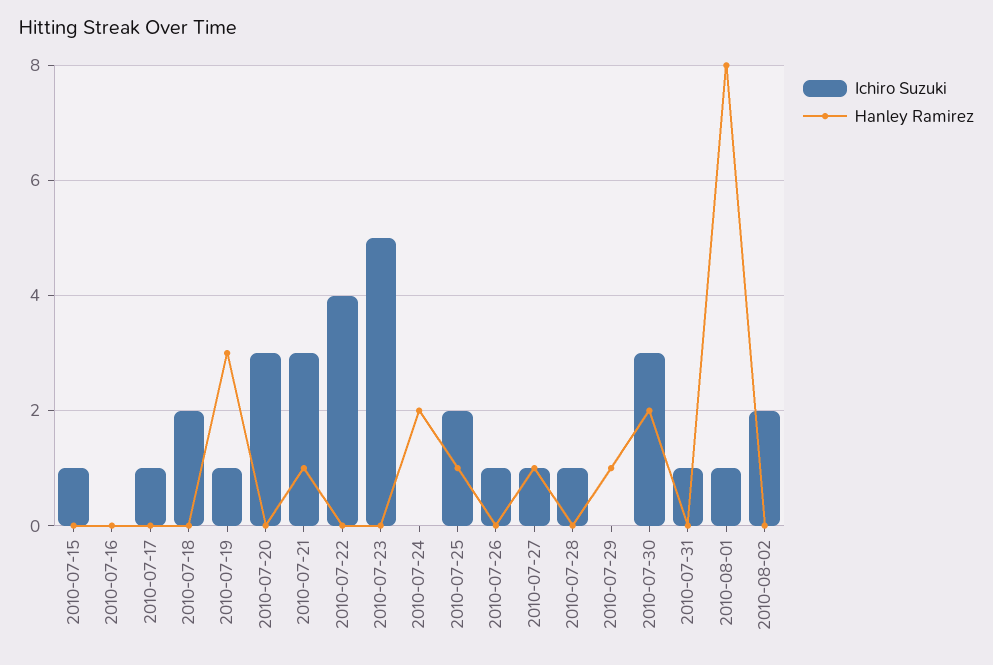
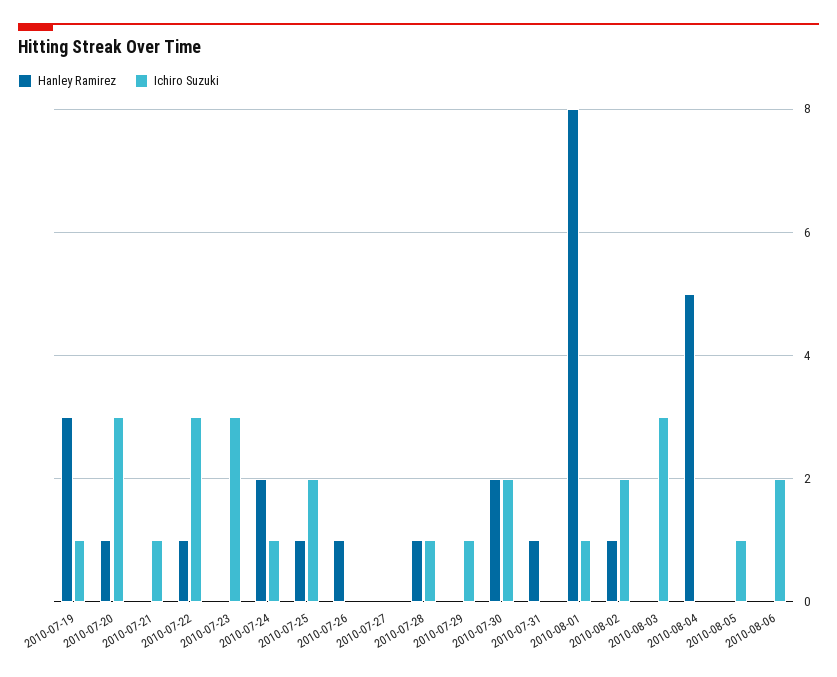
Ichiro Suzuki, 2010-07-15: 1 -> none
Hanley Ramirez, 2010-07-15: 0 -> none
Ichiro Suzuki, 2010-07-16: 0 -> none
Hanley Ramirez, 2010-07-16: 0 -> none
Ichiro Suzuki, 2010-07-17: 1 -> none
Hanley Ramirez, 2010-07-17: 0 -> none
Ichiro Suzuki, 2010-07-18: 2 -> none
Hanley Ramirez, 2010-07-18: 0 -> none
Hanley Ramirez, 2010-07-20: 0 -> 1
Ichiro Suzuki, 2010-07-21: 3 -> 1
Hanley Ramirez, 2010-07-21: 1 -> 0
Ichiro Suzuki, 2010-07-22: 4 -> 3
Hanley Ramirez, 2010-07-22: 0 -> 1
Ichiro Suzuki, 2010-07-23: 5 -> 3
Ichiro Suzuki, 2010-07-24: 0 -> 1
Ichiro Suzuki, 2010-07-26: 1 -> 0
Hanley Ramirez, 2010-07-26: 0 -> 1
Ichiro Suzuki, 2010-07-27: 1 -> 0
Hanley Ramirez, 2010-07-27: 1 -> 0
Hanley Ramirez, 2010-07-28: 0 -> 1
Ichiro Suzuki, 2010-07-29: 0 -> 1
Hanley Ramirez, 2010-07-29: 1 -> 0
Ichiro Suzuki, 2010-07-30: 3 -> 2
Ichiro Suzuki, 2010-07-31: 1 -> 0
Hanley Ramirez, 2010-07-31: 0 -> 1
Hanley Ramirez, 2010-08-02: 0 -> 1
Hanley Ramirez, 2010-08-03: none -> 0
Ichiro Suzuki, 2010-08-03: none -> 3
Hanley Ramirez, 2010-08-04: none -> 5
Ichiro Suzuki, 2010-08-04: none -> 0
Hanley Ramirez, 2010-08-05: none -> 0
Ichiro Suzuki, 2010-08-05: none -> 1
Hanley Ramirez, 2010-08-06: none -> 0
Ichiro Suzuki, 2010-08-06: none -> 2

